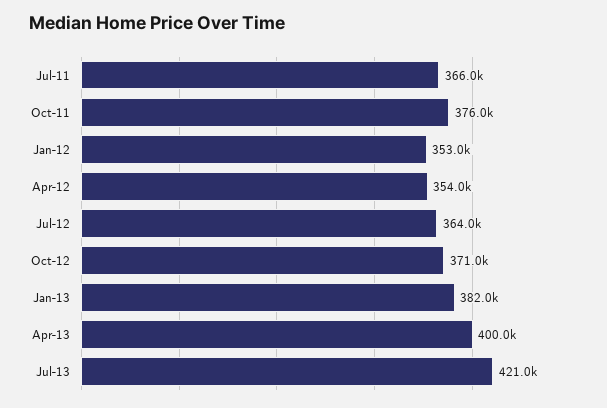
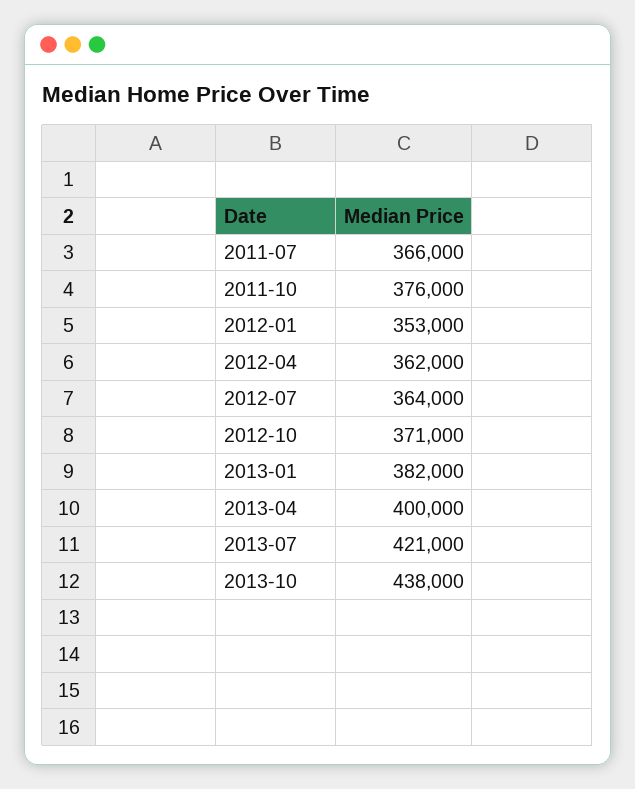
Apr-12: 354000 -> 362000
2013-10: none -> 438000

